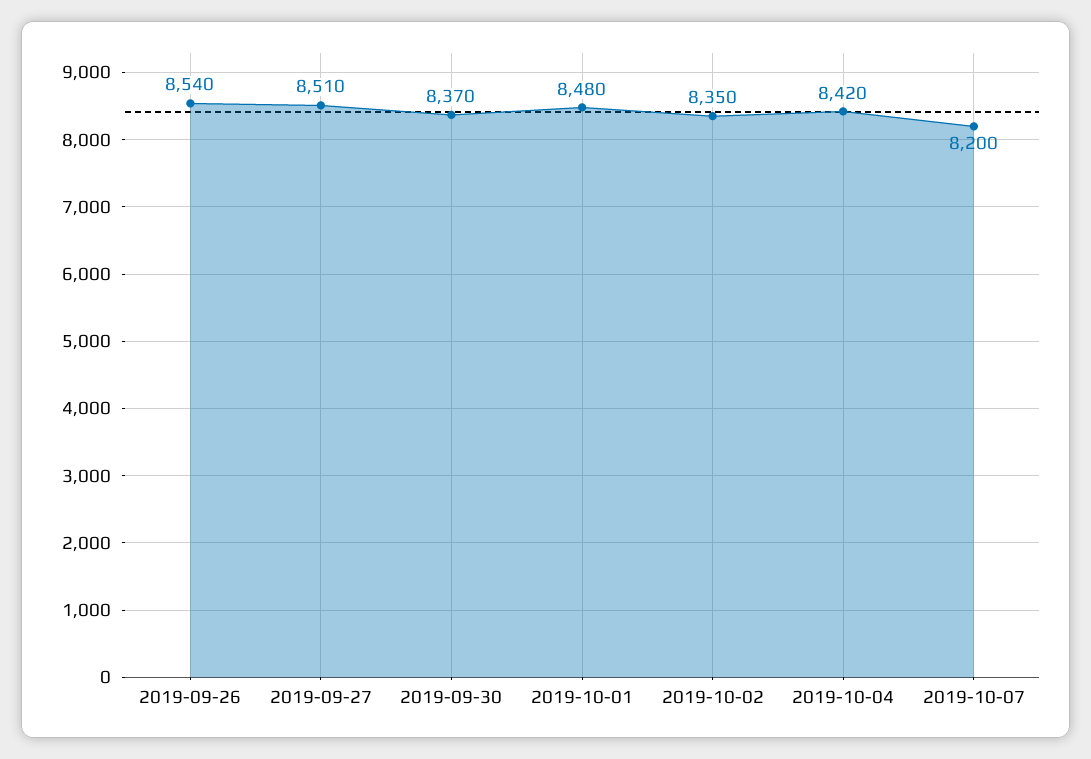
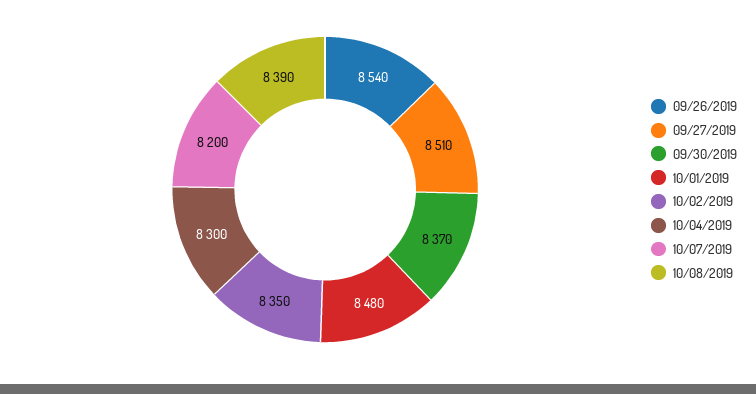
2019-10-04: 8420 -> 8300
10/08/2019: none -> 8390

